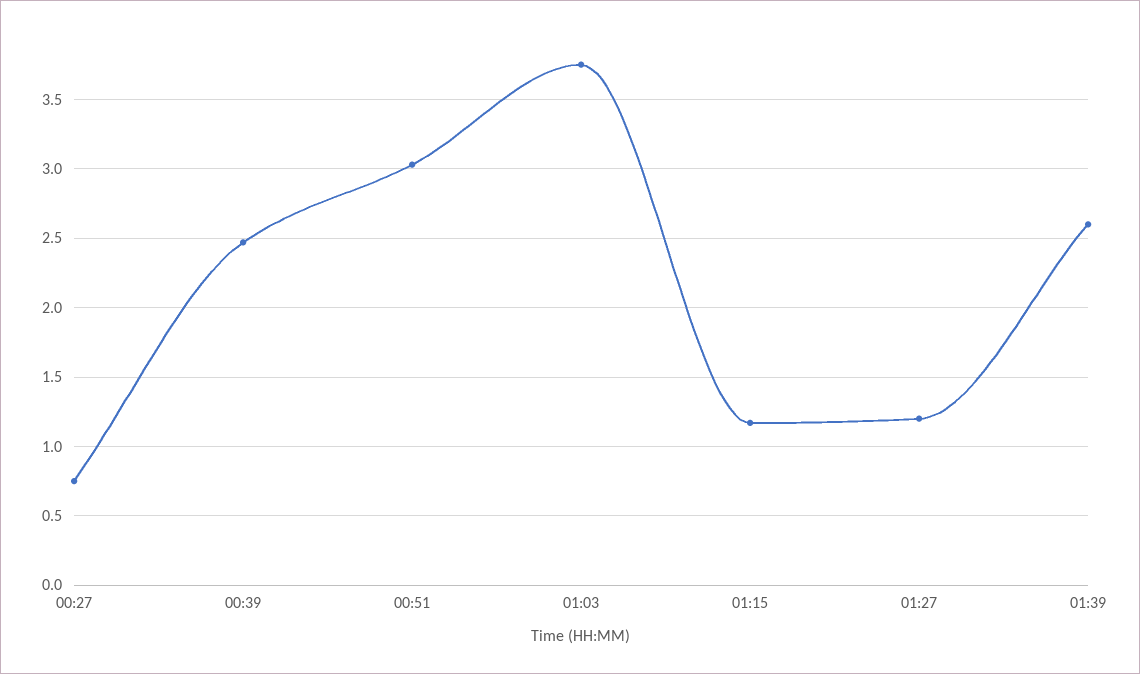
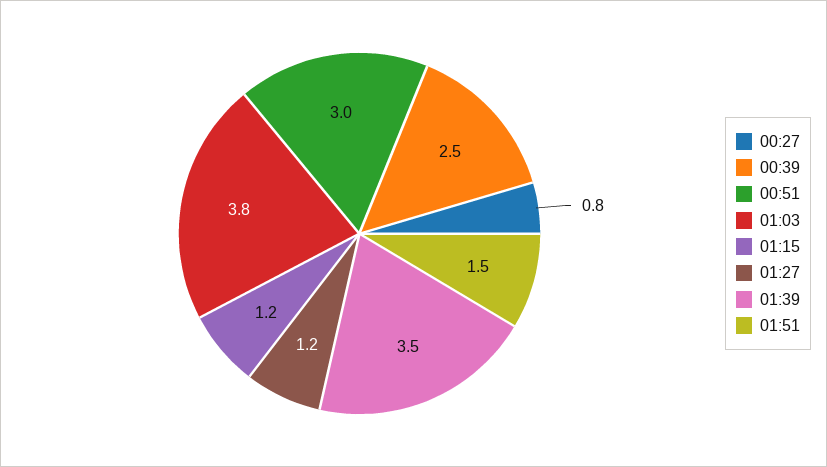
01:39: 2.6 -> 3.5
01:51: none -> 1.5

